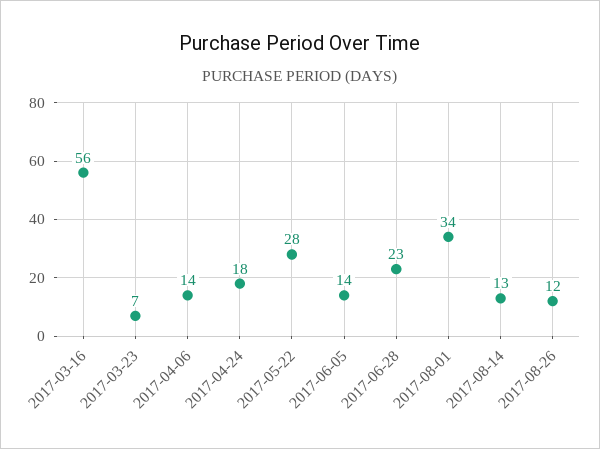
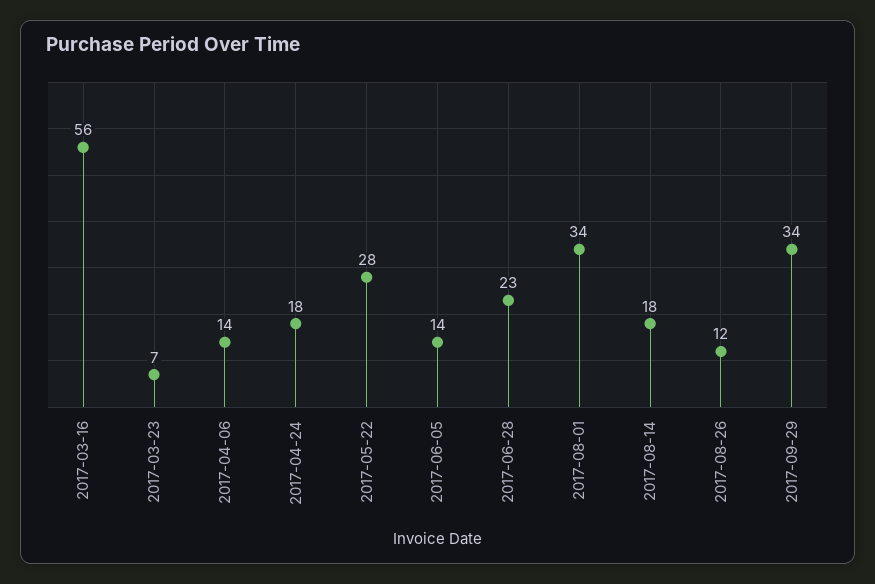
2017-08-14: 13 -> 18
2017-09-29: none -> 34

